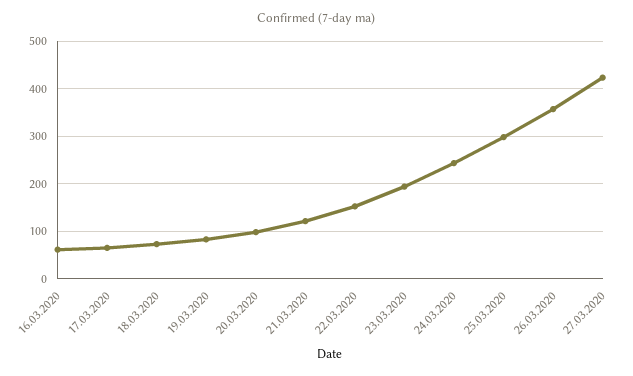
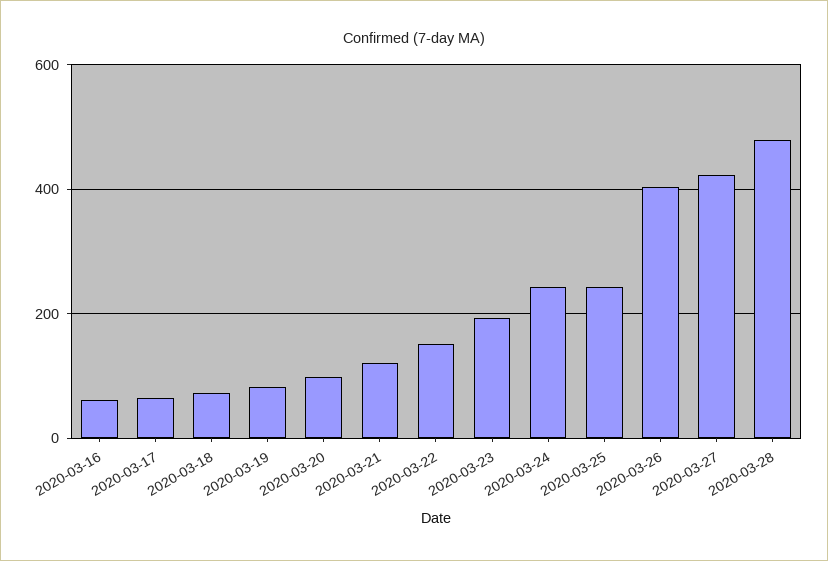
25.03.2020: 300 -> 240
26.03.2020: 360 -> 400
2020-03-28: none -> 480

